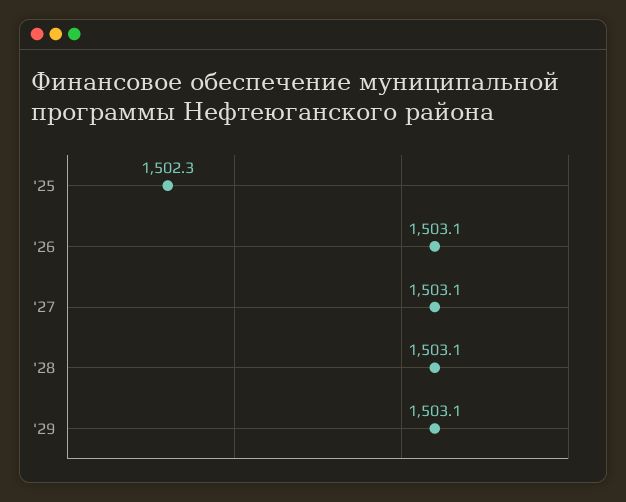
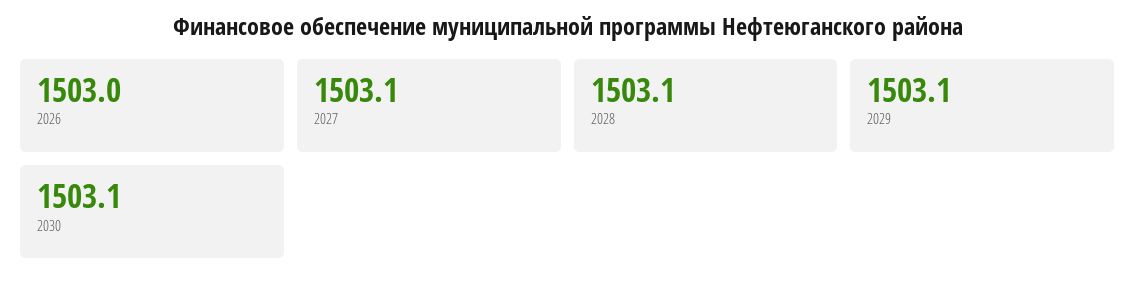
'25: 1502.3 -> none
'26: 1503.1 -> 1503
2030: none -> 1503.1

